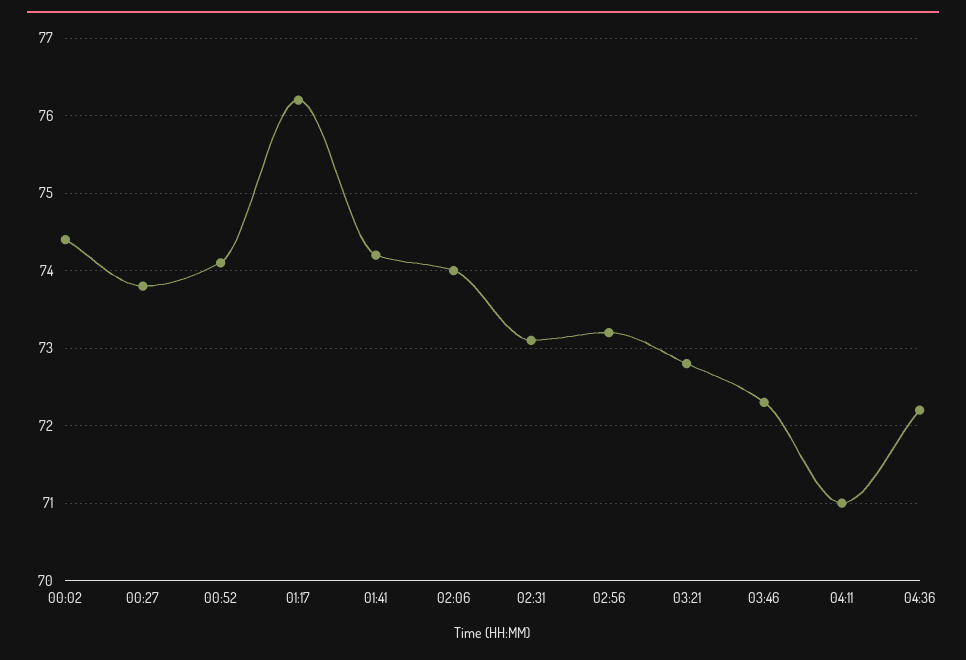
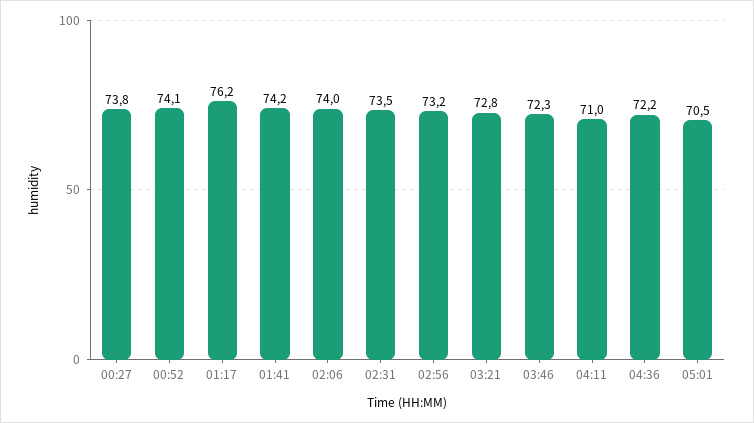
00:02: 74.4 -> none
02:31: 73.1 -> 73.5
05:01: none -> 70.5

